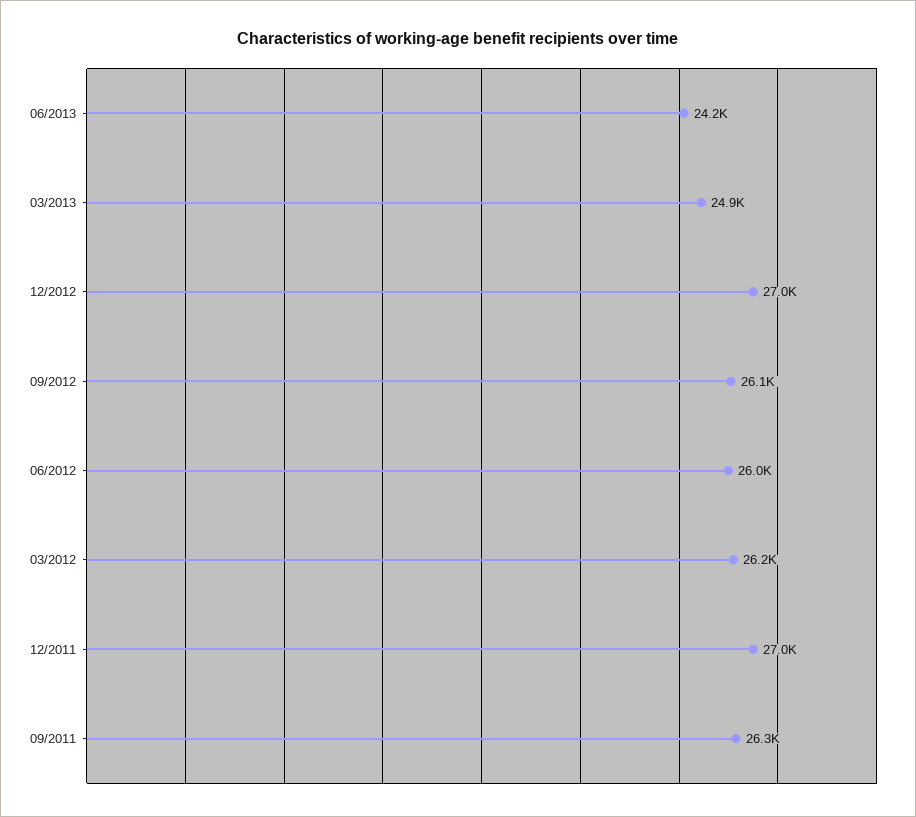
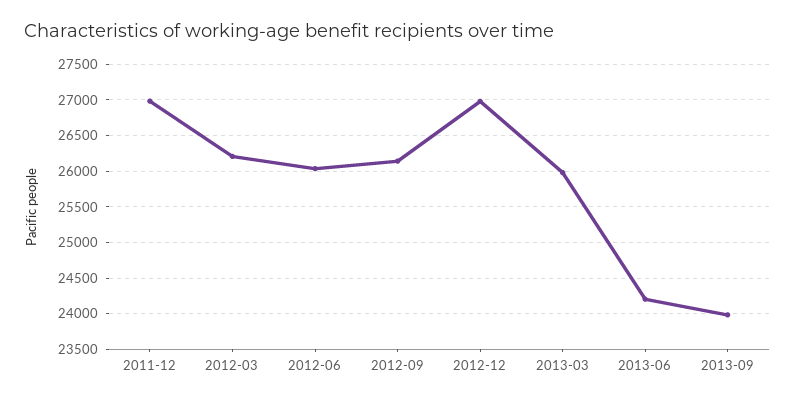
03/2013: 24900 -> 26000
09/2011: 26300 -> none
2013-09: none -> 24000

